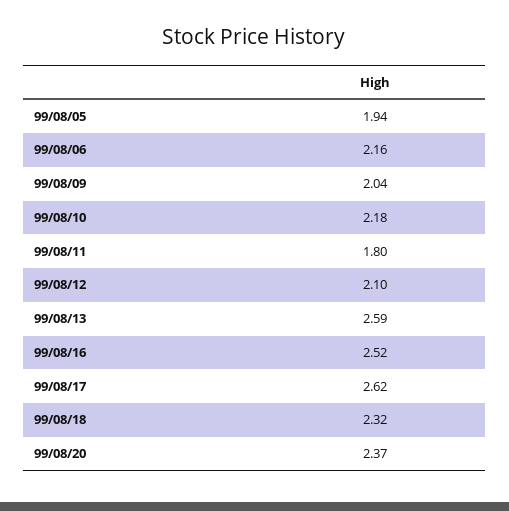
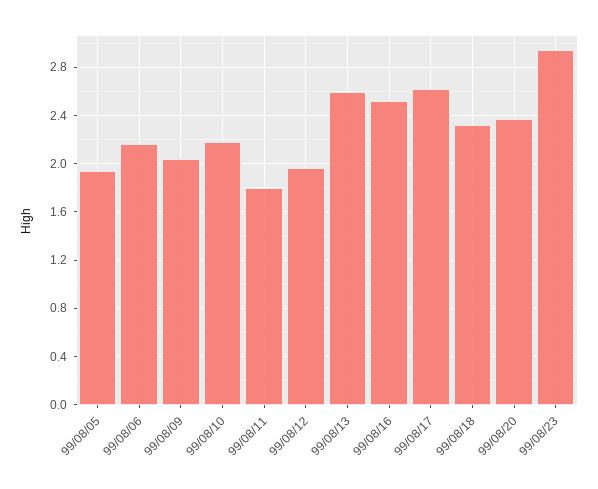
99/08/12: 2.1 -> 1.95
99/08/23: none -> 2.95

